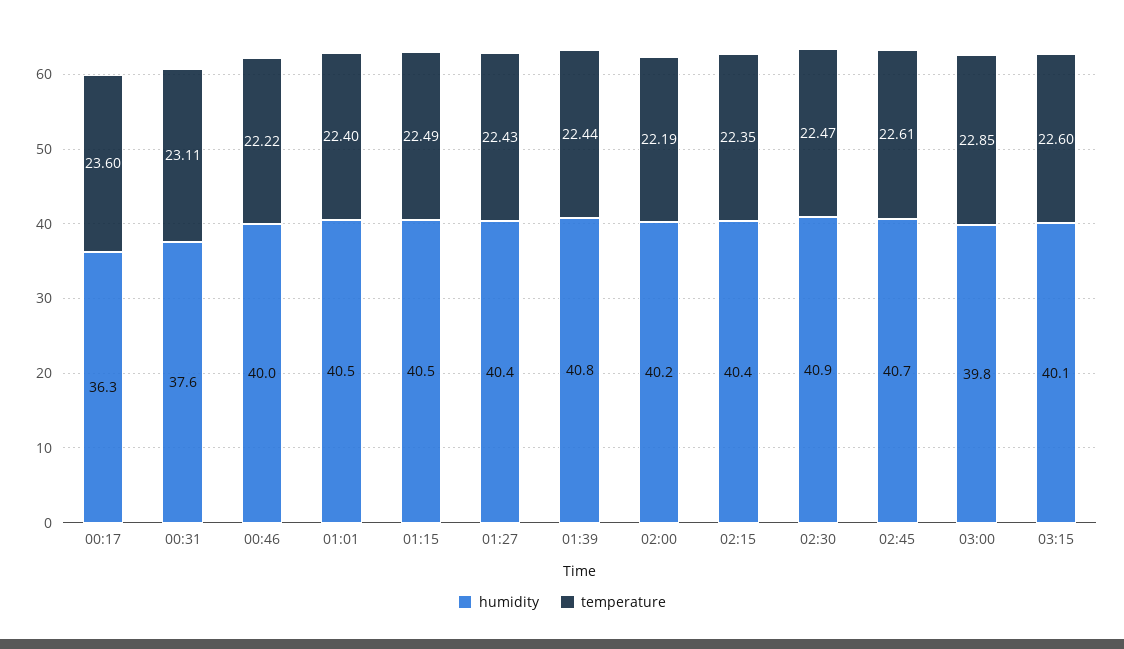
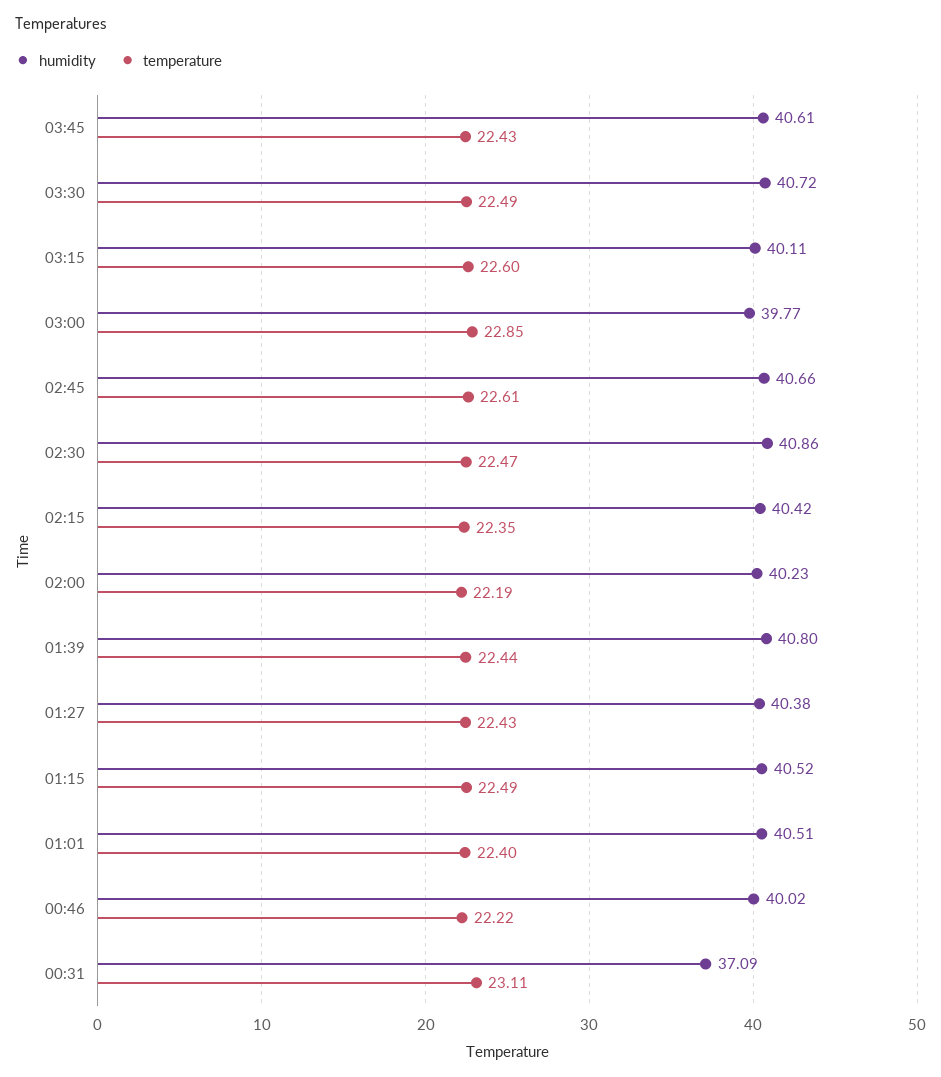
humidity, 00:17: 36.3 -> none
temperature, 00:17: 23.6 -> none
humidity, 00:31: 37.6 -> 37.09
humidity, 03:45: none -> 40.61
temperature, 03:45: none -> 22.43
humidity, 03:30: none -> 40.72
temperature, 03:30: none -> 22.49

